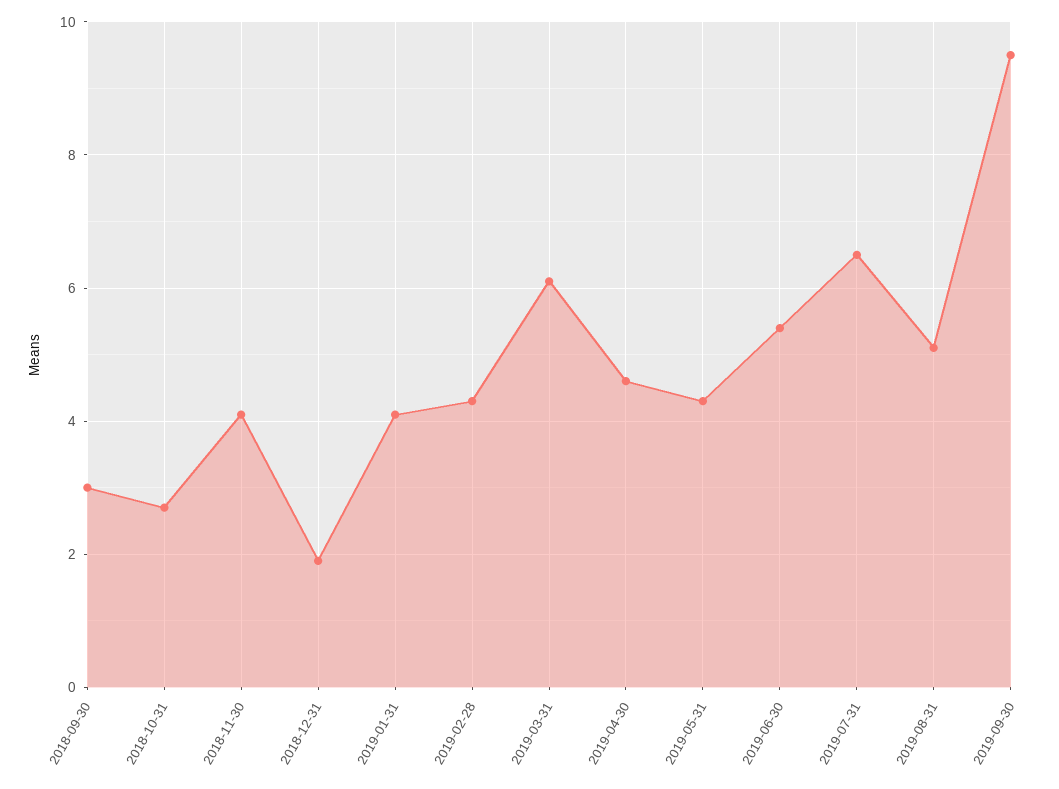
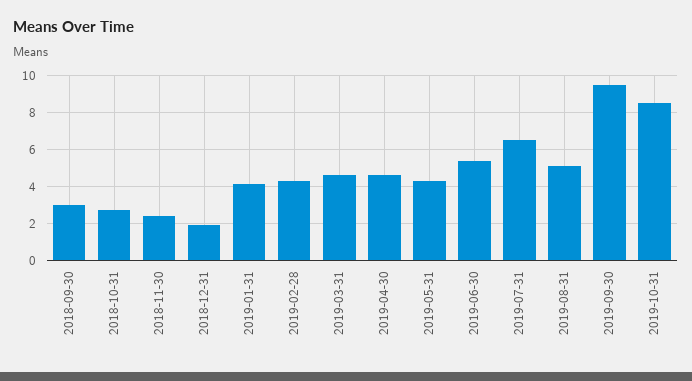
2018-11-30: 4 -> 2.5
2019-03-31: 6 -> 4.5
2019-10-31: none -> 8.5

